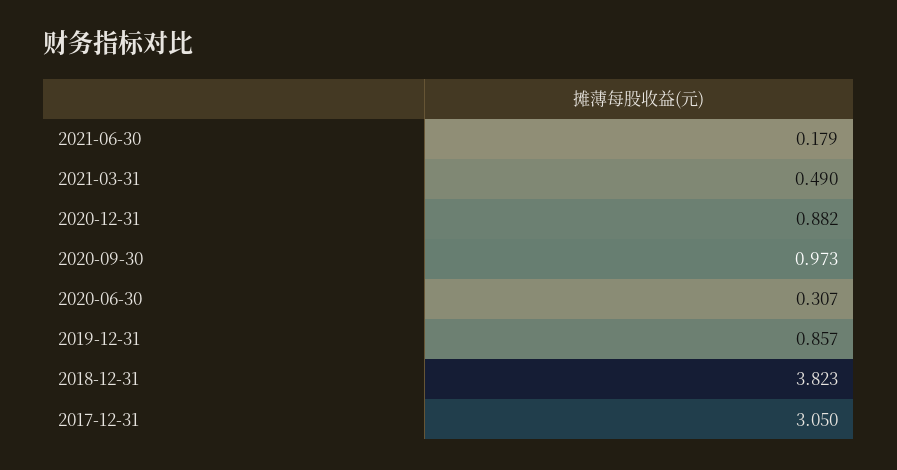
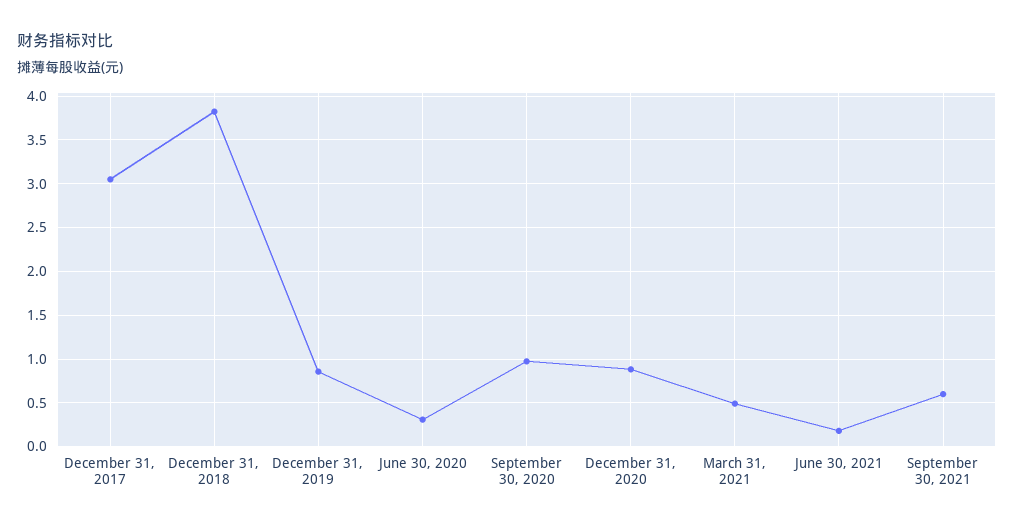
September 30, 2021: none -> 0.6

